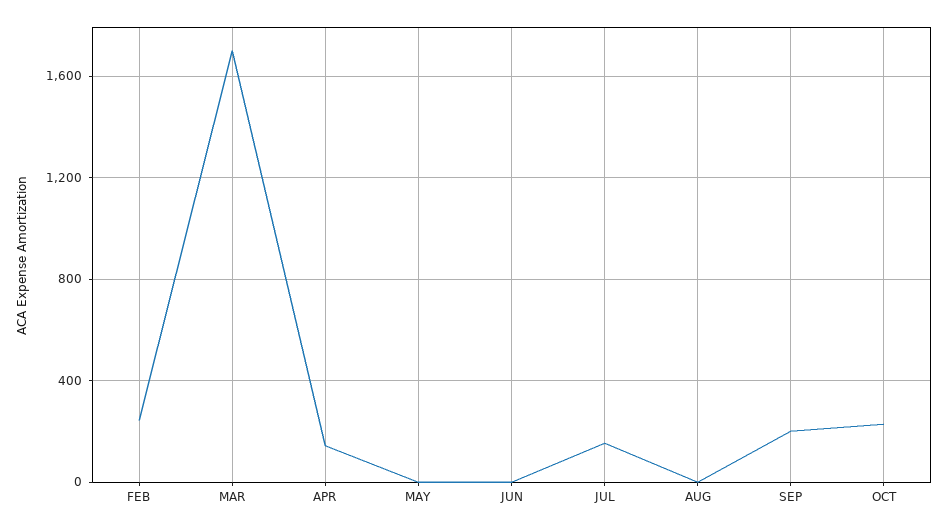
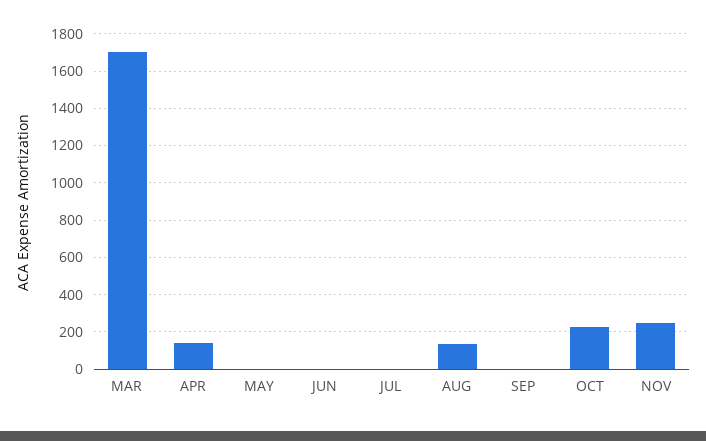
FEB: 250 -> none
JUL: 150 -> 0
AUG: 0 -> 150
SEP: 200 -> 0
NOV: none -> 250

